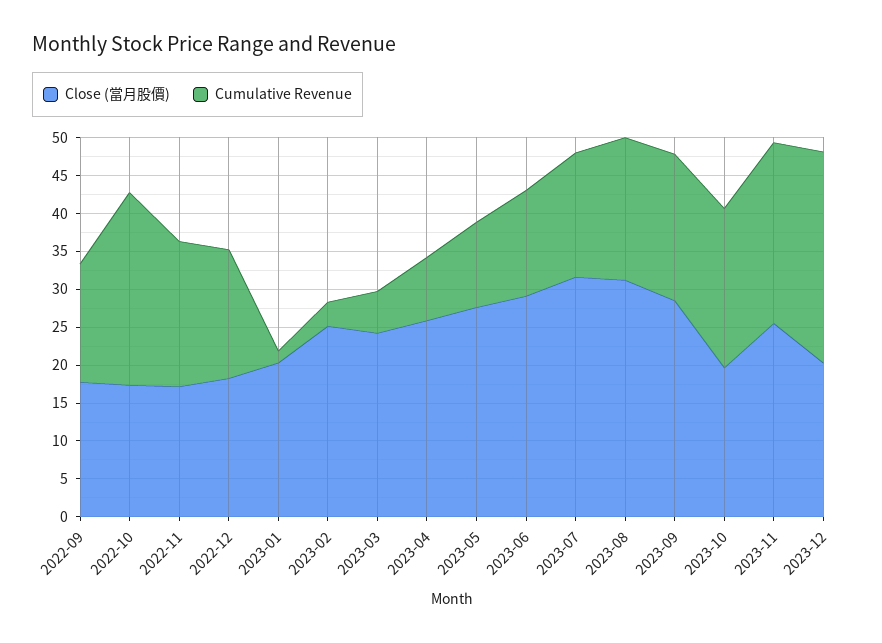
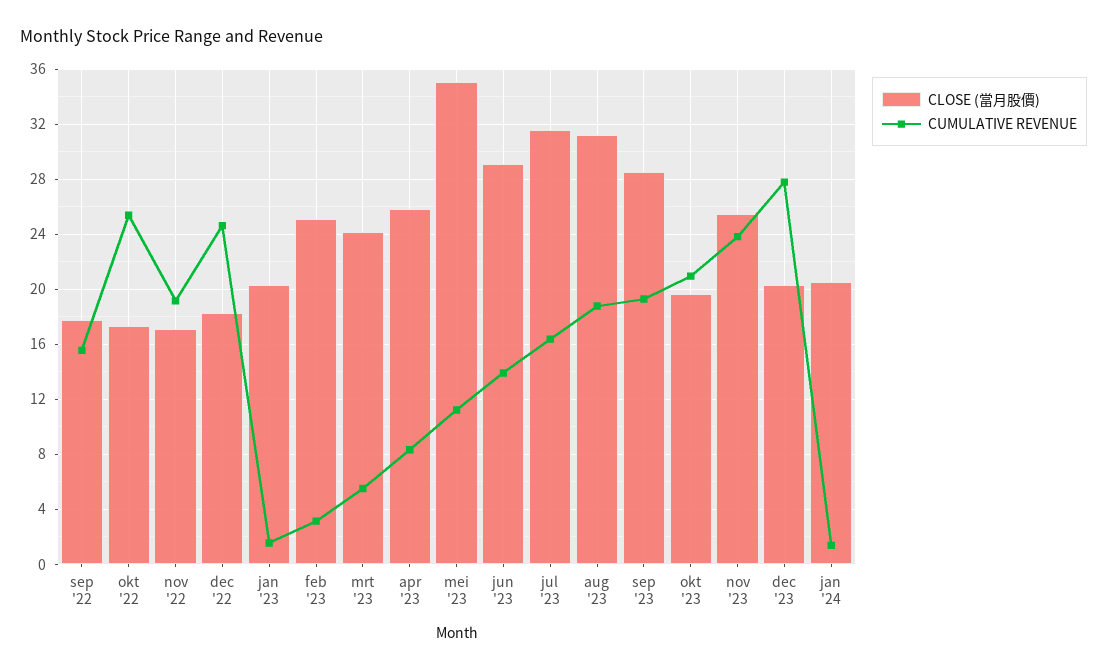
Cumulative Revenue, 2022-12: 17.5 -> 24.5
Close (當月股價), 2023-05: 27.5 -> 35
Close (當月股價), jan '24: none -> 20.5
Cumulative Revenue, jan '24: none -> 1.5

